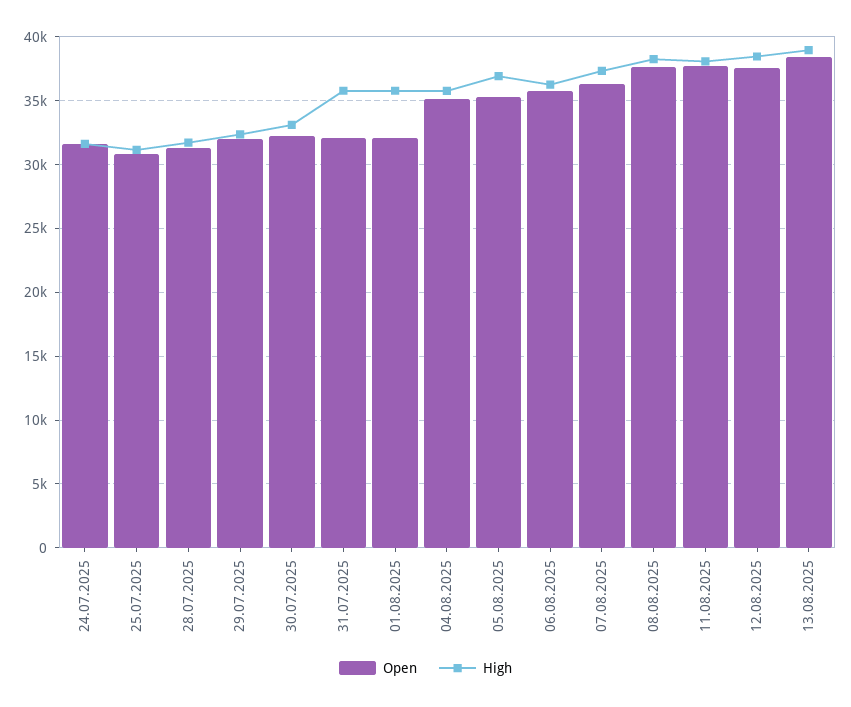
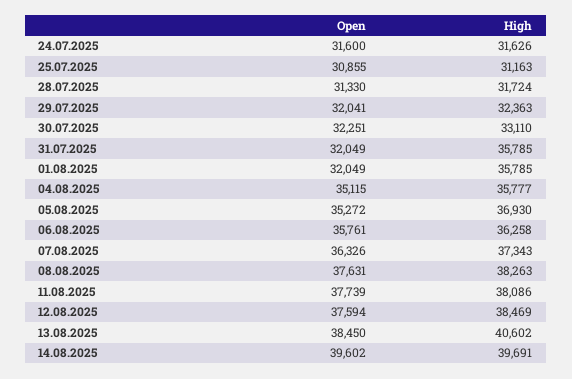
High, 13.08.2025: 39000 -> 40602
Open, 14.08.2025: none -> 39602
High, 14.08.2025: none -> 39691

